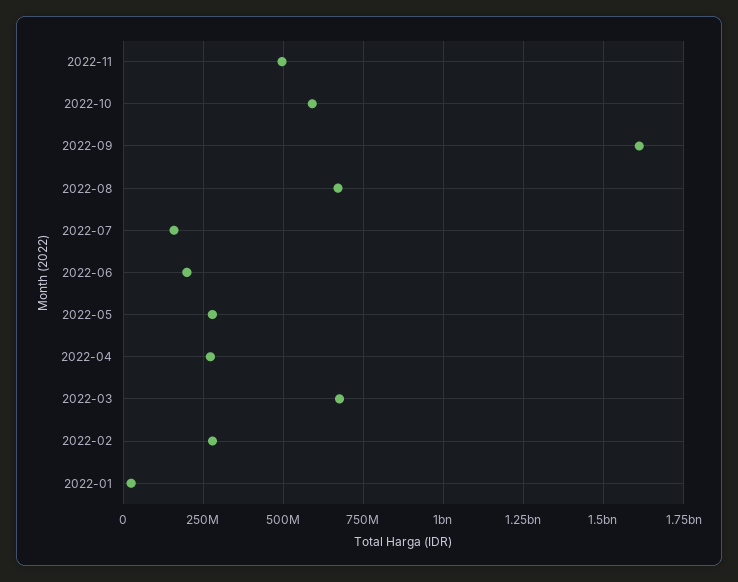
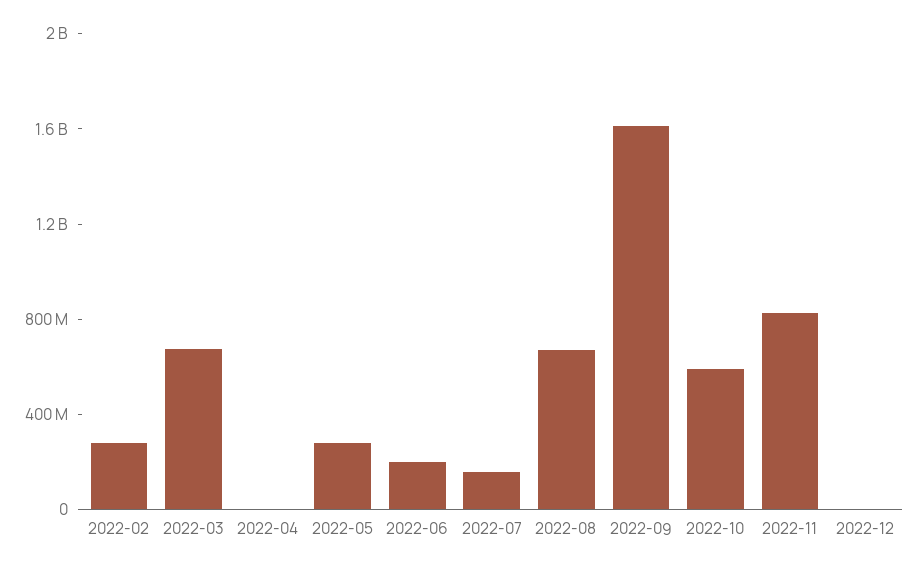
2022-11: 500000000 -> 800000000
2022-04: 275000000 -> 0
2022-01: 25000000 -> none
2022-12: none -> 0

